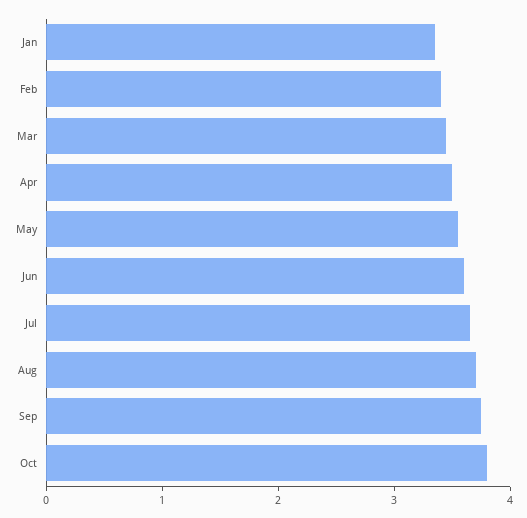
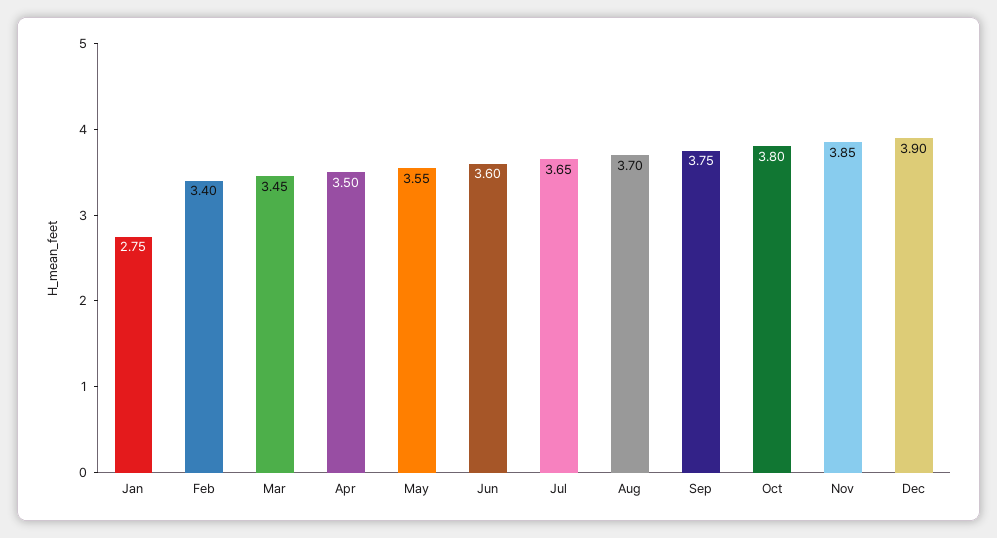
Jan: 3.4 -> 2.75
Nov: none -> 3.85
Dec: none -> 3.9

